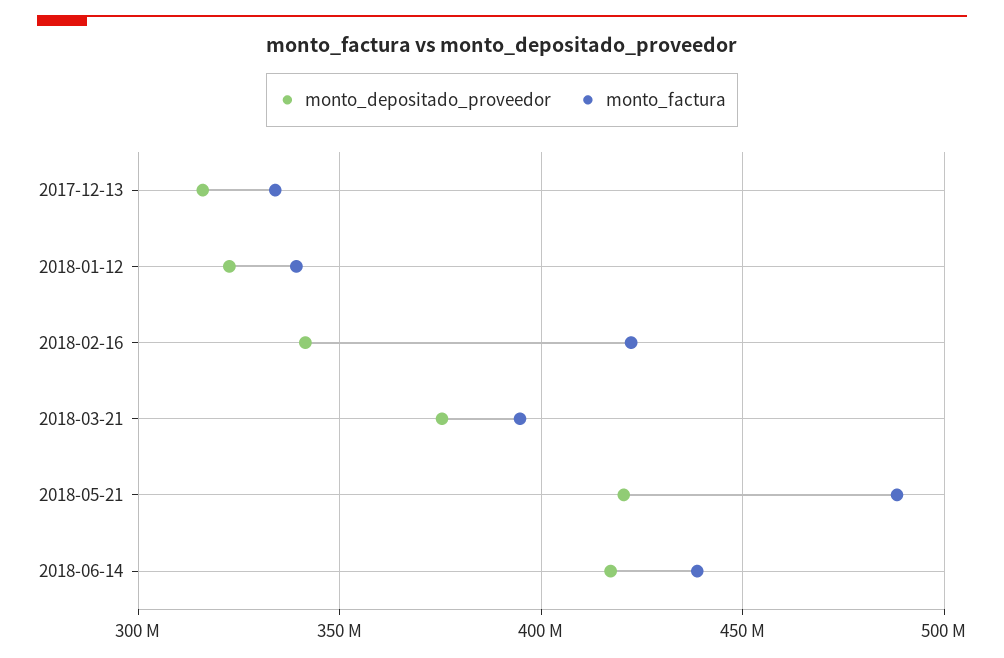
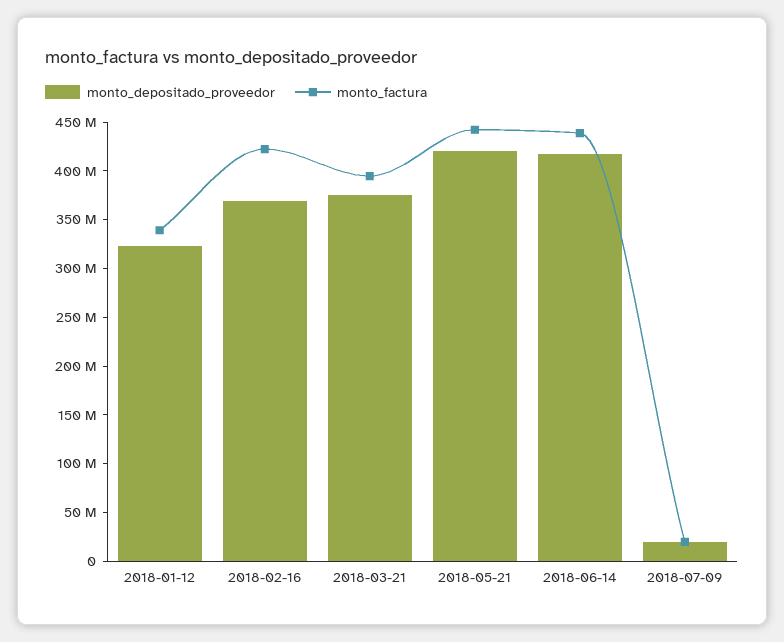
monto_depositado_proveedor, 2017-12-13: 315000000 -> none
monto_factura, 2017-12-13: 335000000 -> none
monto_depositado_proveedor, 2018-02-16: 340000000 -> 370000000
monto_factura, 2018-05-21: 490000000 -> 440000000
monto_depositado_proveedor, 2018-07-09: none -> 20000000
monto_factura, 2018-07-09: none -> 20000000

